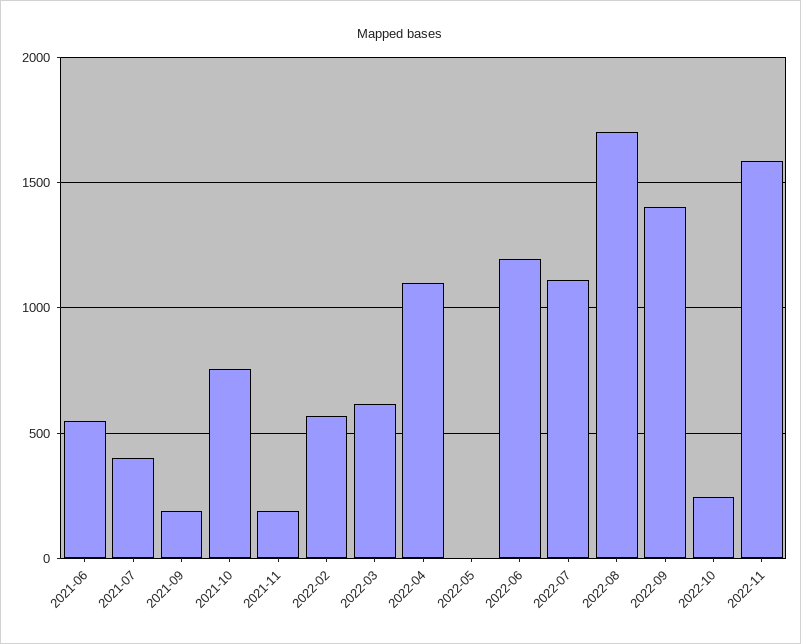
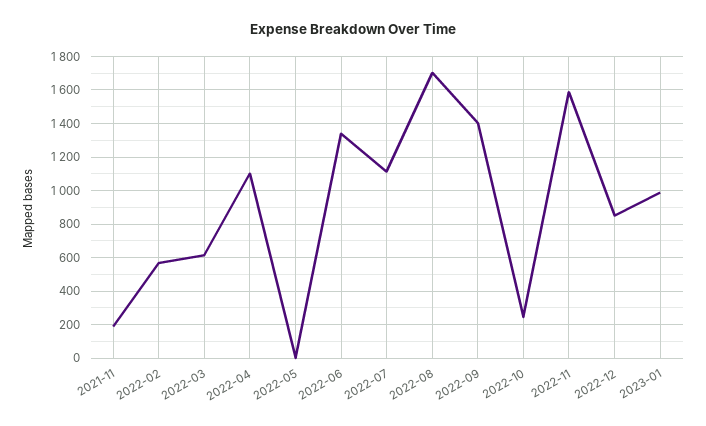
2021-06: 550 -> none
2021-07: 400 -> none
2021-09: 200 -> none
2021-10: 750 -> none
2022-06: 1200 -> 1350
2022-12: none -> 850
2023-01: none -> 1000

